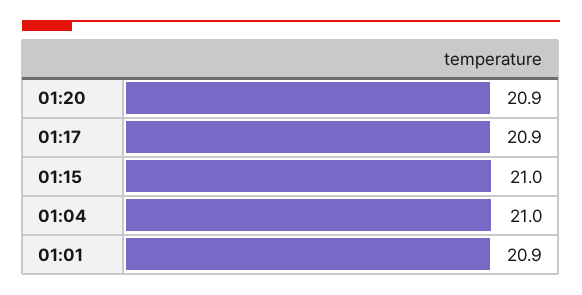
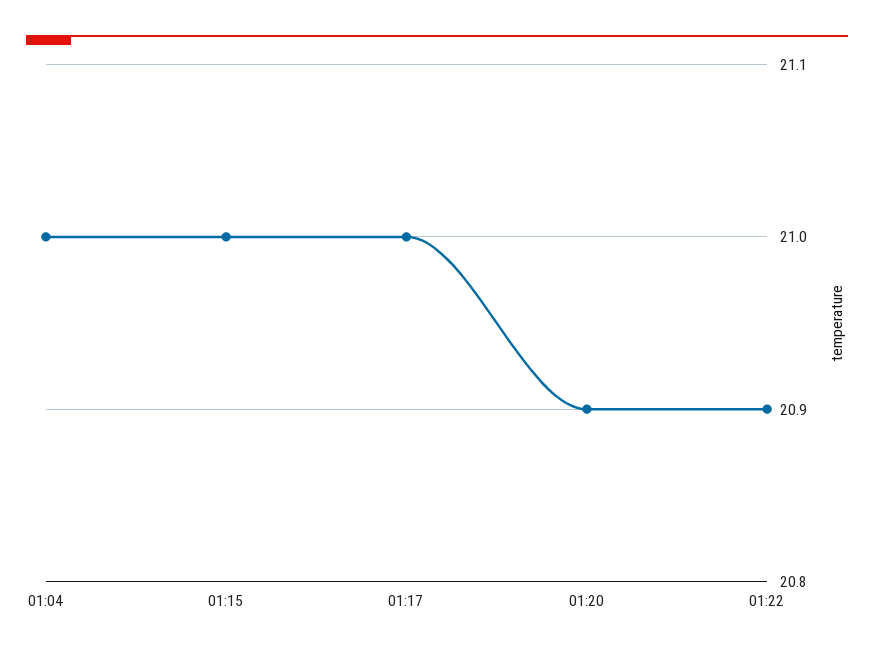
01:17: 20.9 -> 21
01:01: 20.9 -> none
01:22: none -> 20.9

